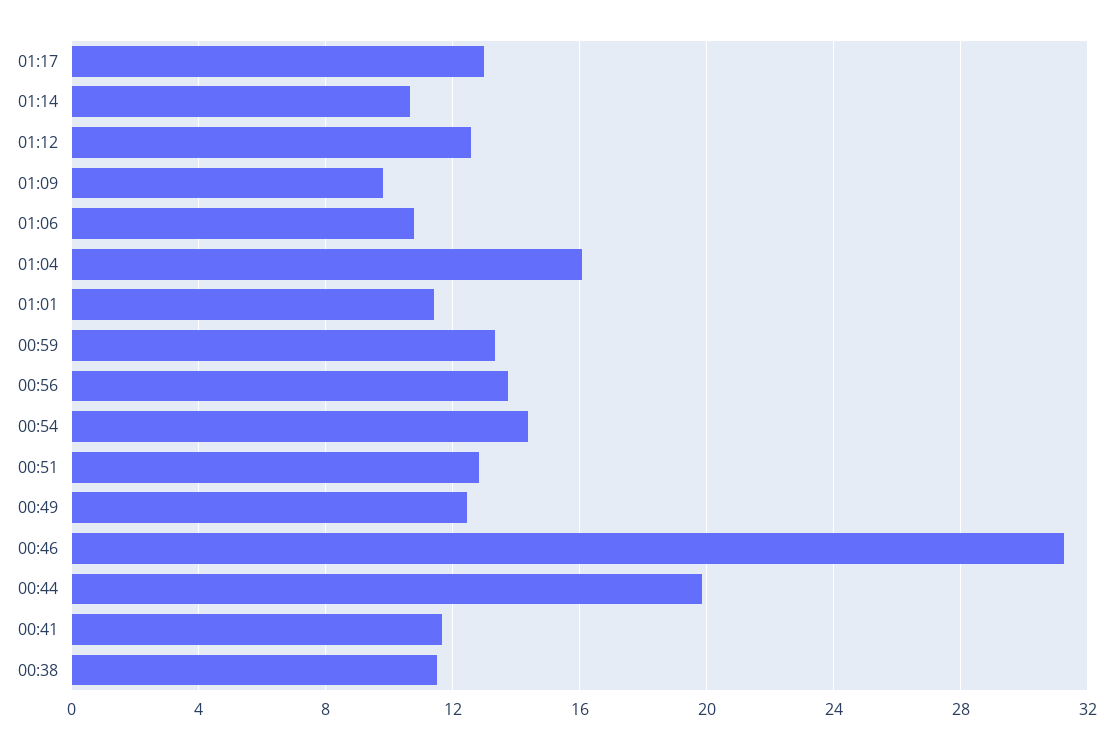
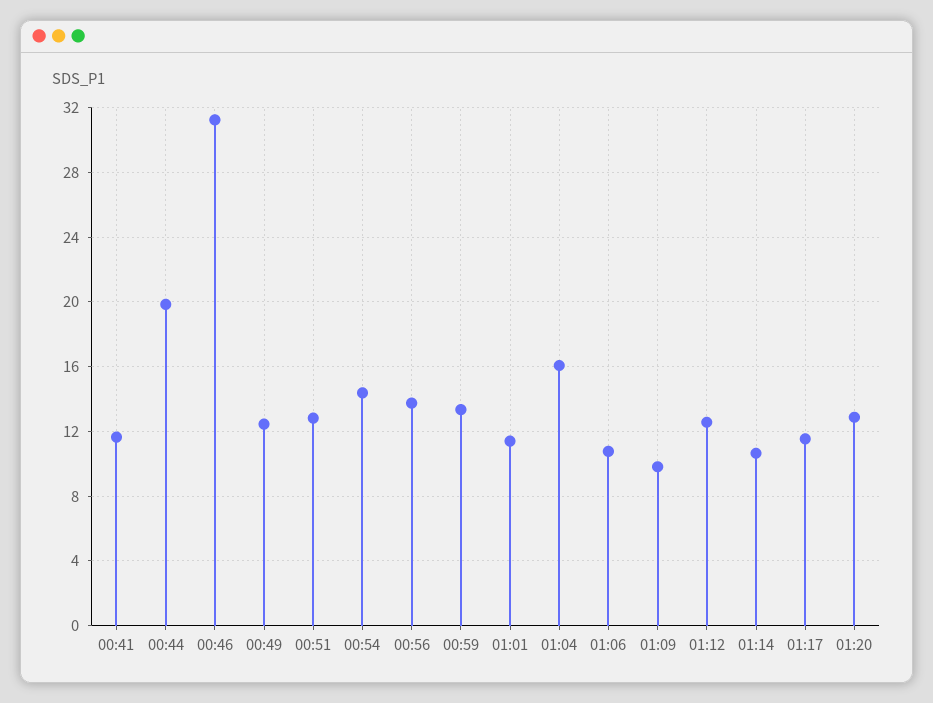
01:17: 13 -> 11.5
00:38: 11.5 -> none
01:20: none -> 13

